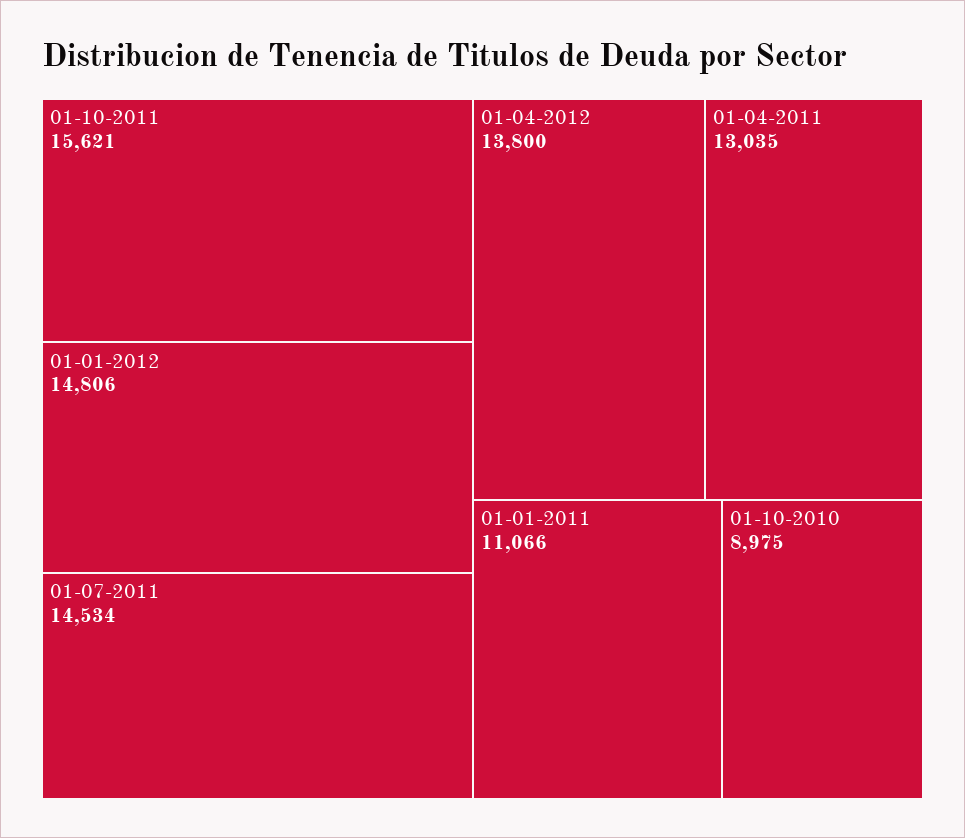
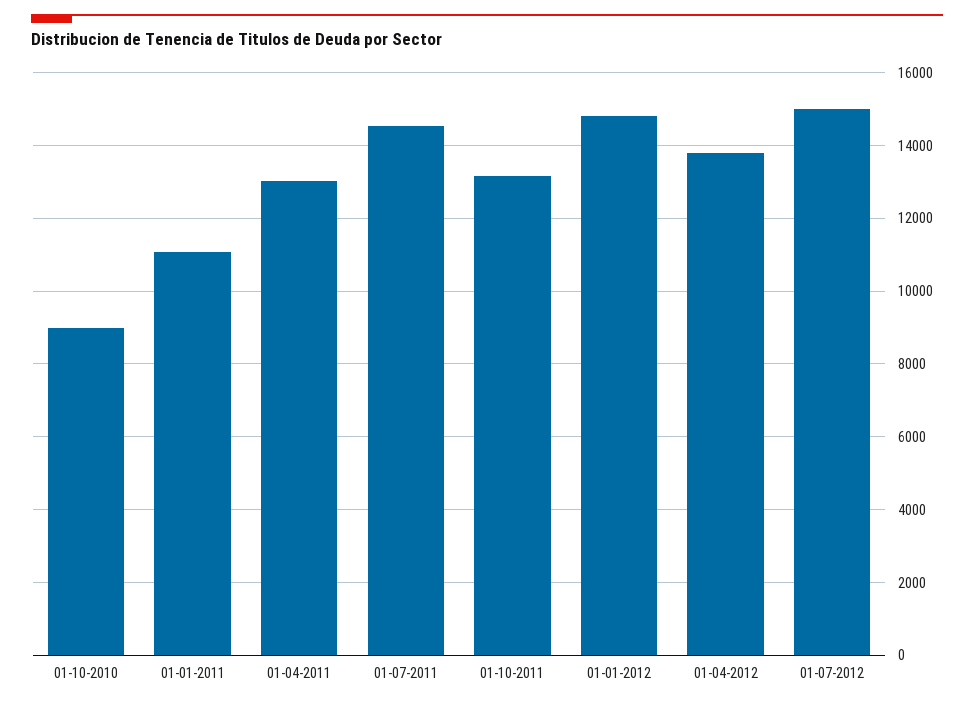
01-10-2011: 15621 -> 13200
01-07-2012: none -> 15000

